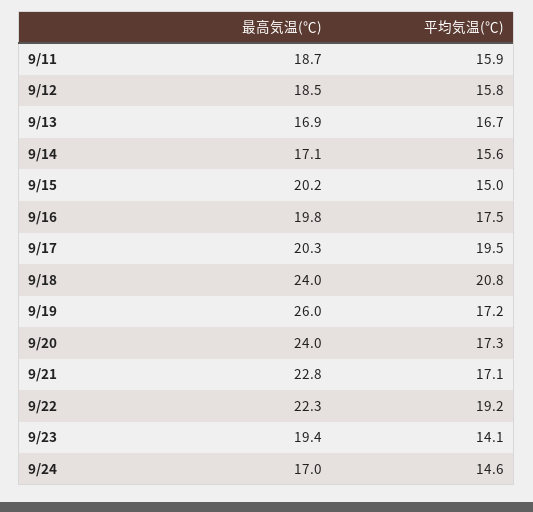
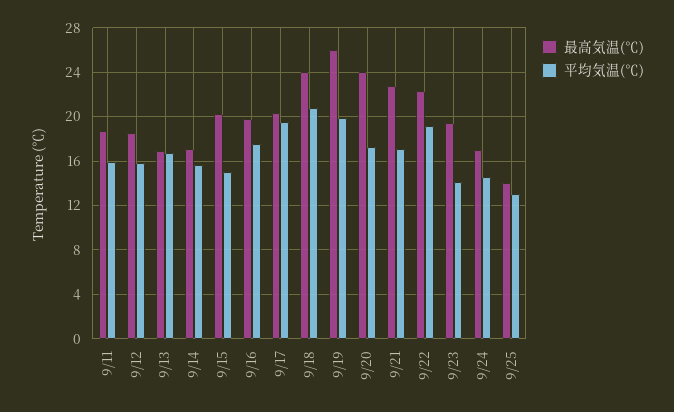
平均気温(℃), 9/19: 17.2 -> 20
最高気温(℃), 9/25: none -> 14
平均気温(℃), 9/25: none -> 13

